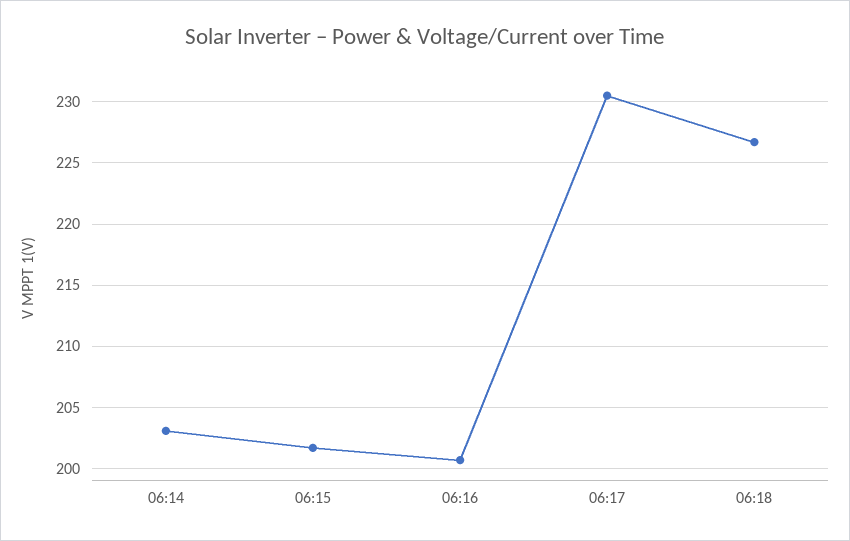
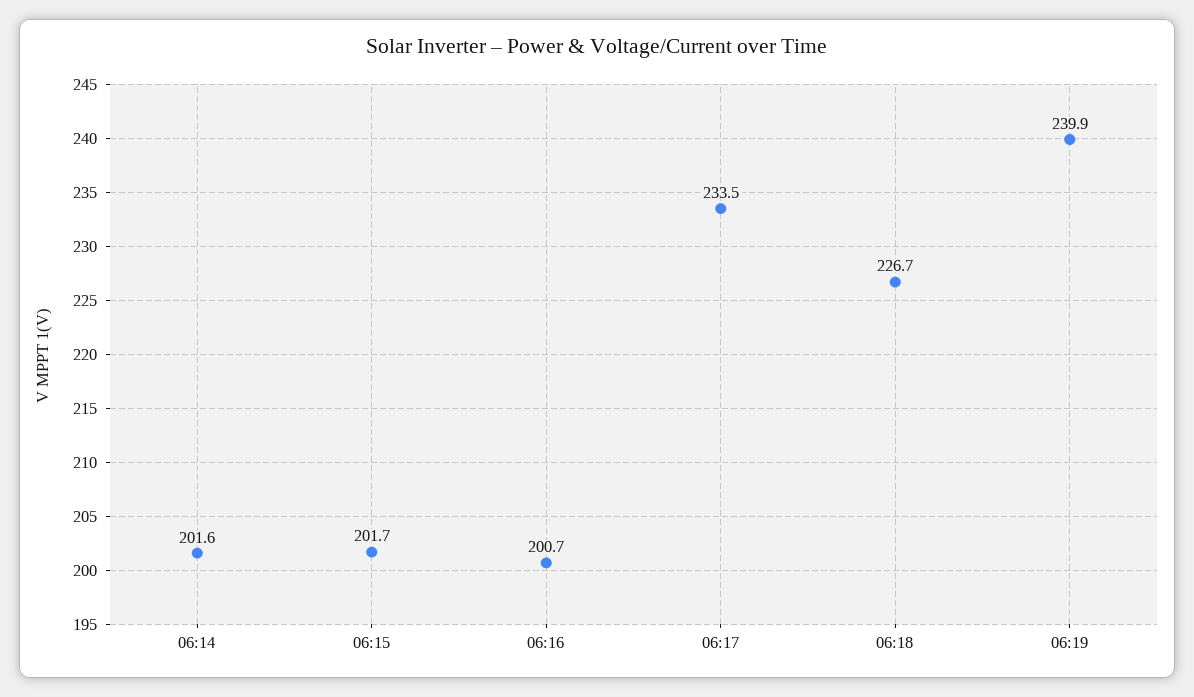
06:14: 203 -> 201.6
06:17: 230.5 -> 233.5
06:19: none -> 239.9

